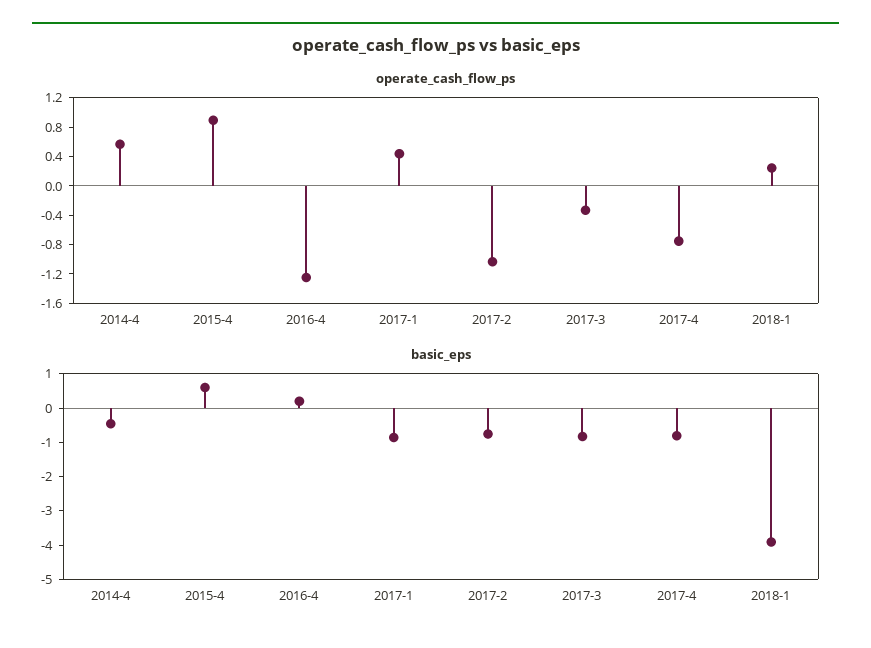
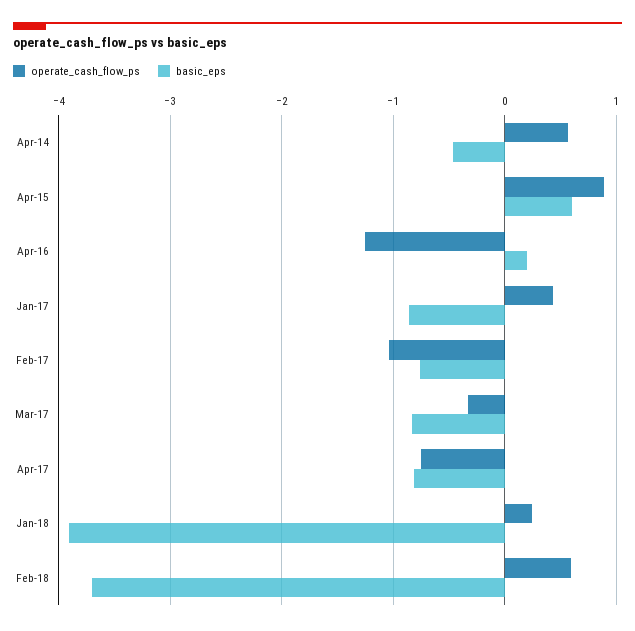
operate_cash_flow_ps, Feb-18: none -> 0.6
basic_eps, Feb-18: none -> -3.7

